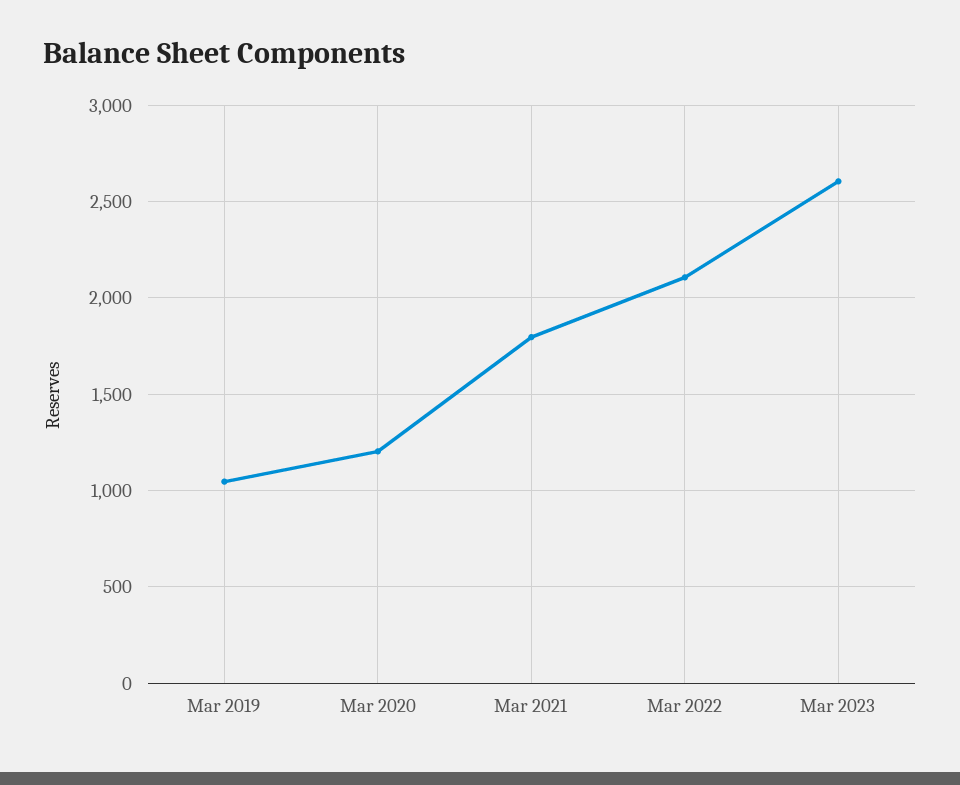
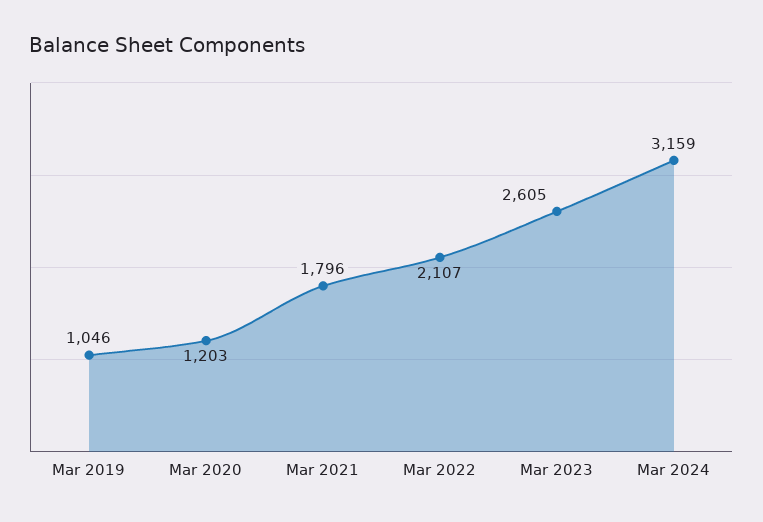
Mar 2024: none -> 3159

